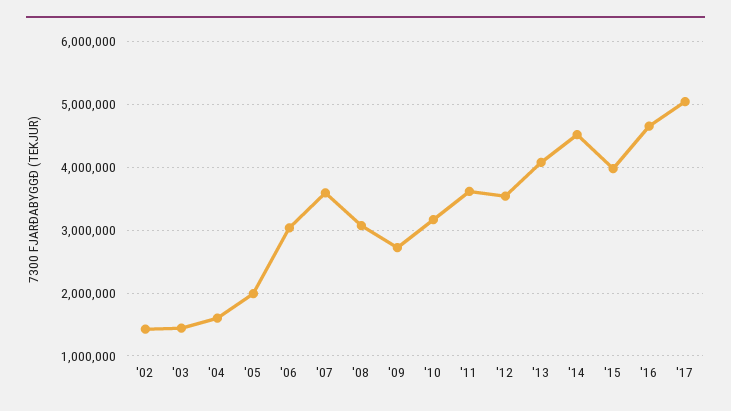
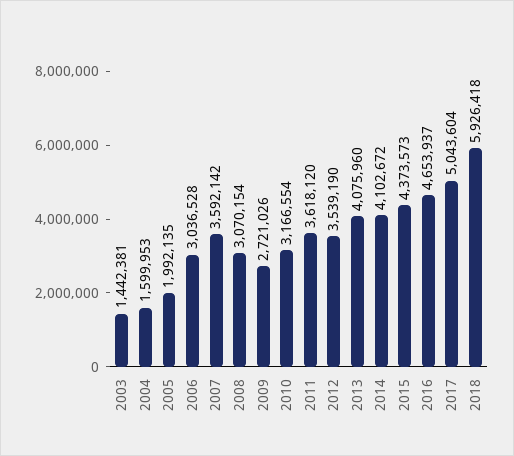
'02: 1400000 -> none
'14: 4500000 -> 4102672
'15: 4000000 -> 4373573
2018: none -> 5926418

